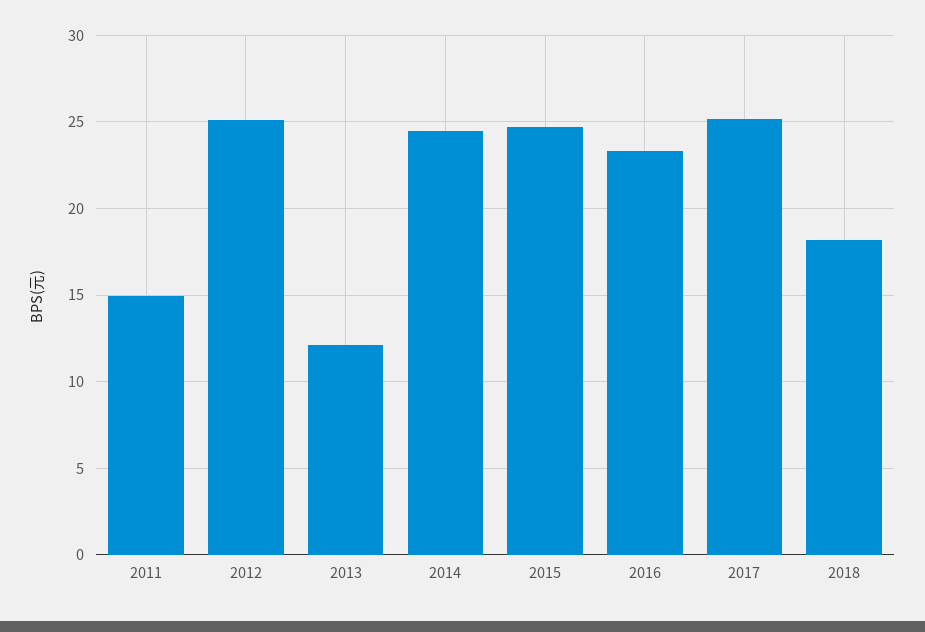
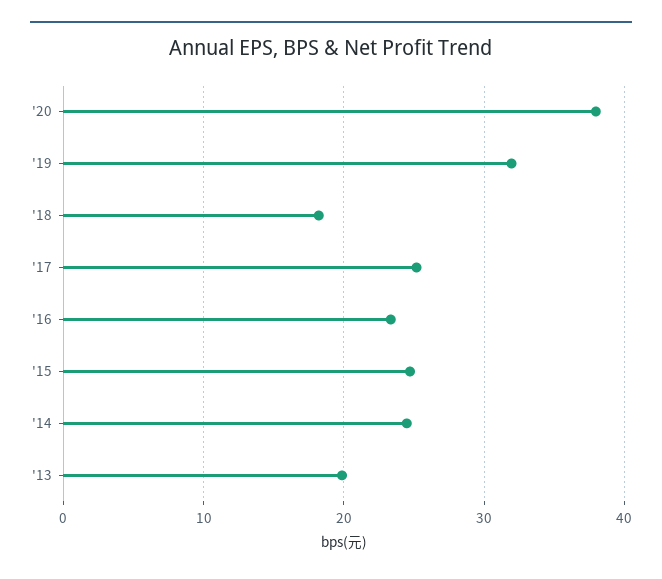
2011: 15 -> none
2012: 25 -> none
2013: 12 -> 20
'20: none -> 38
'19: none -> 32

